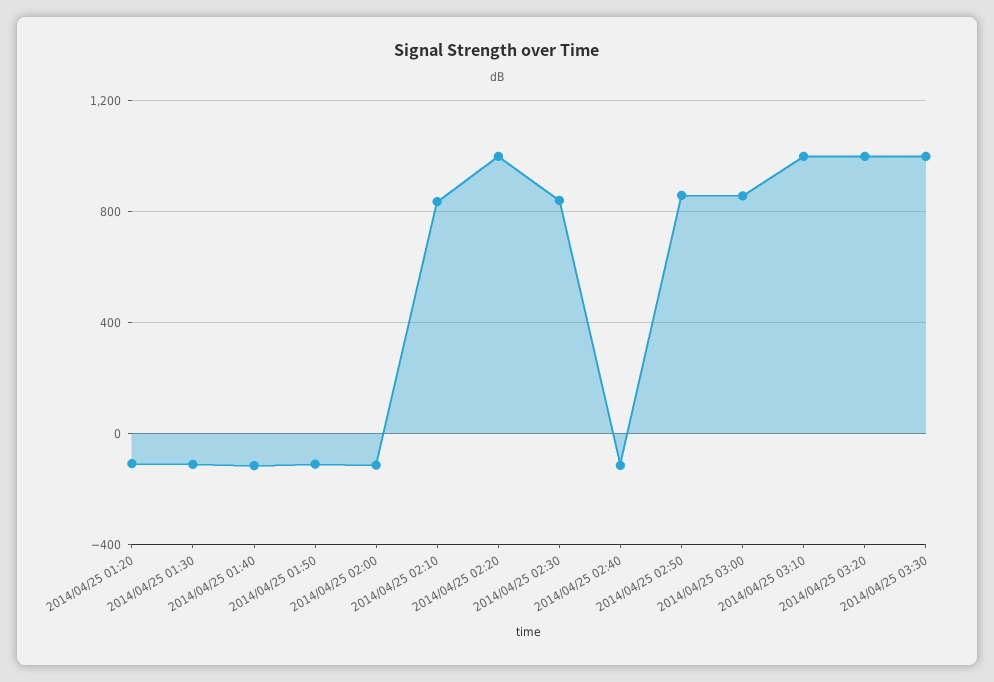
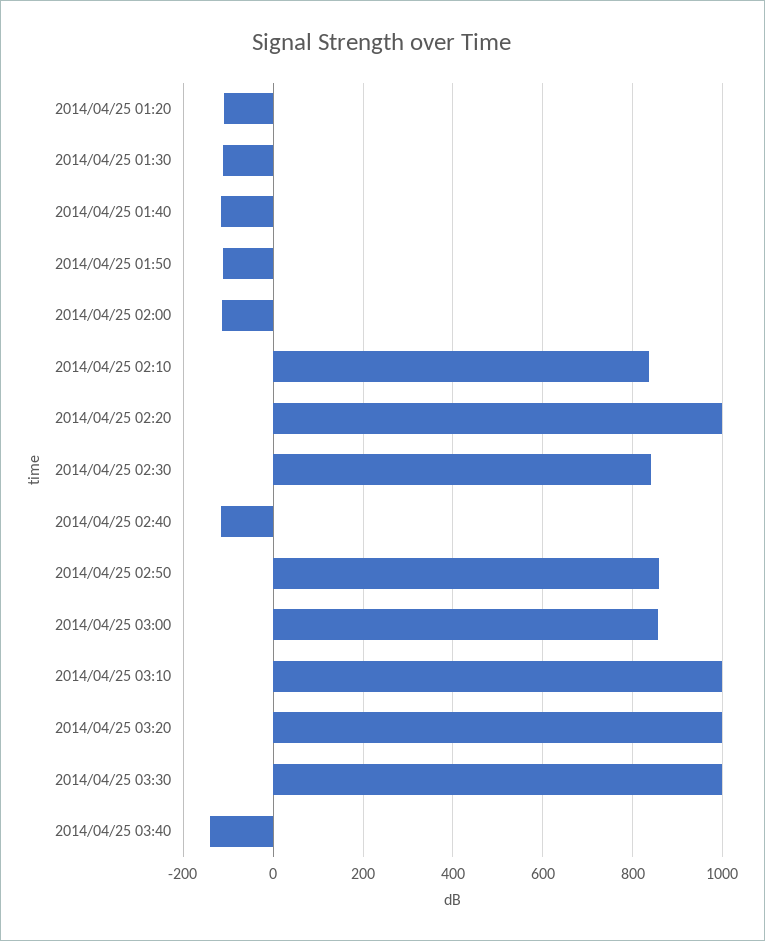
2014/04/25 03:40: none -> -140

